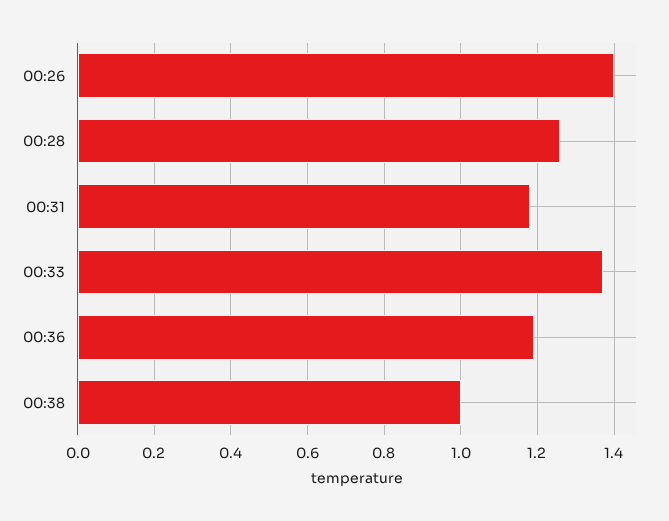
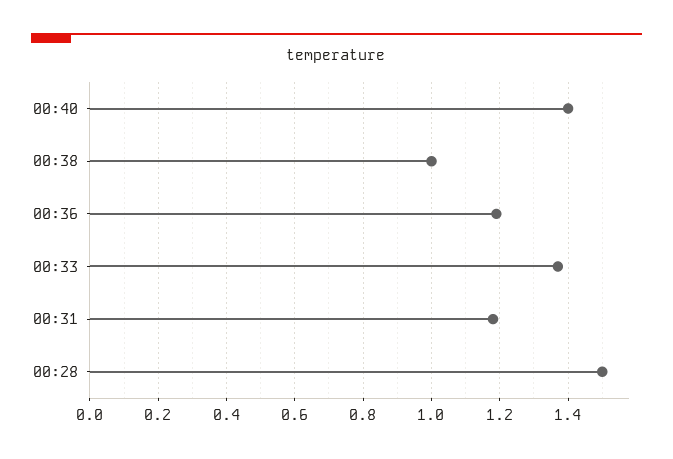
00:26: 1.4 -> none
00:28: 1.25 -> 1.5
00:40: none -> 1.4

